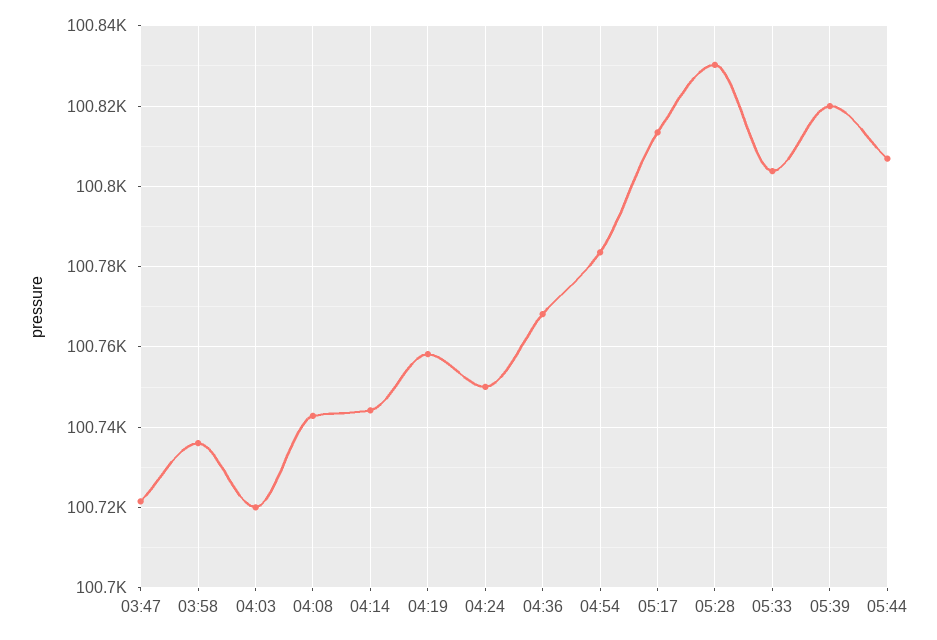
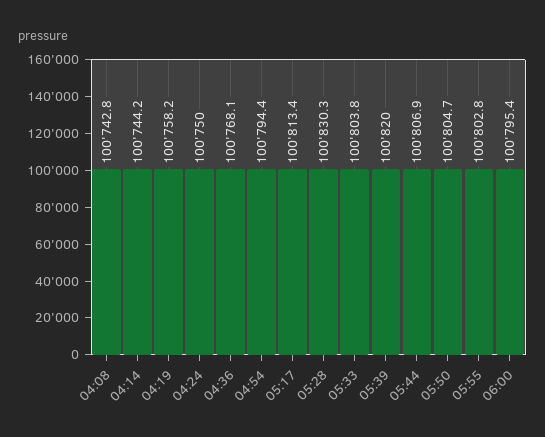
03:47: 100722 -> none
03:58: 100736 -> none
04:03: 100720 -> none
04:54: 100784 -> 100794.4
05:50: none -> 100804.7
05:55: none -> 100802.8
06:00: none -> 100795.4

